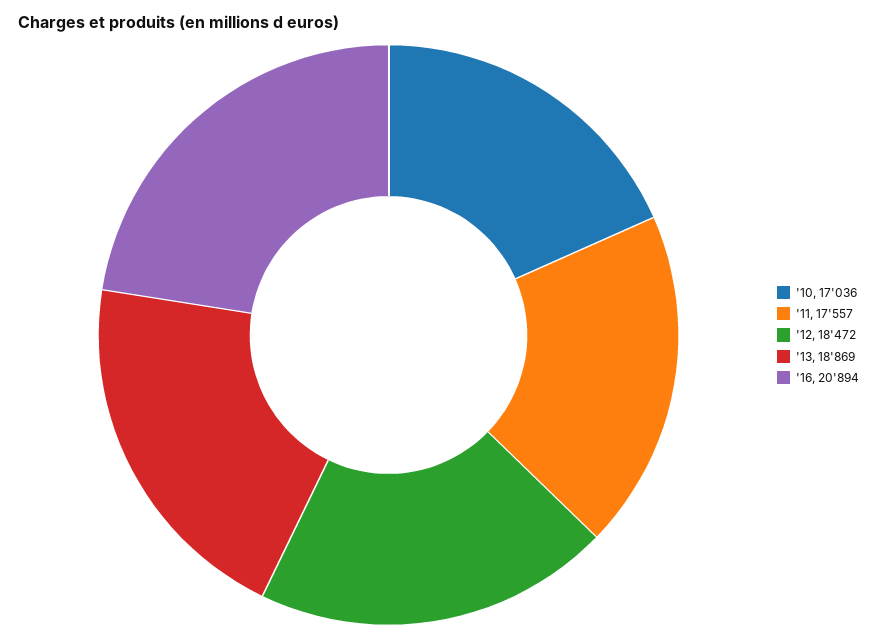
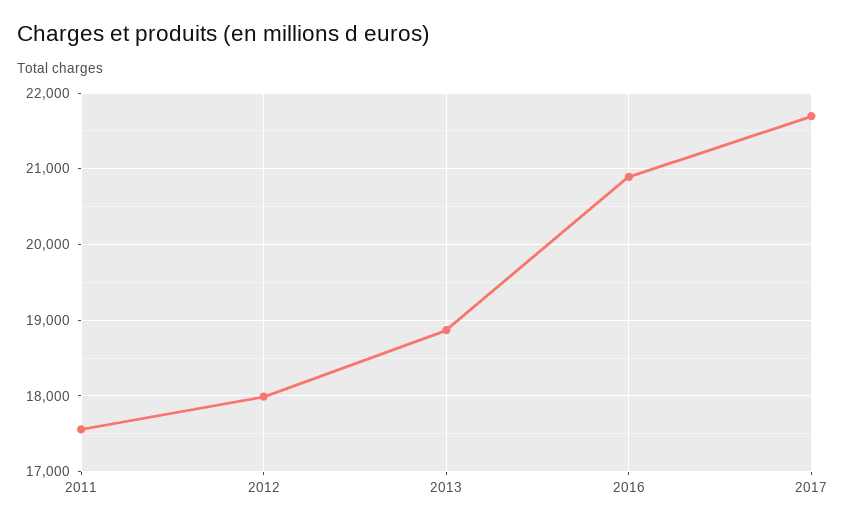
'10: 17036 -> none
'12: 18472 -> 18000
2017: none -> 21700

